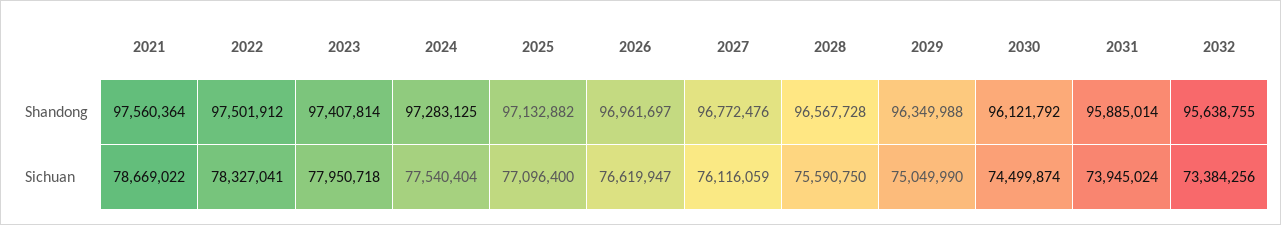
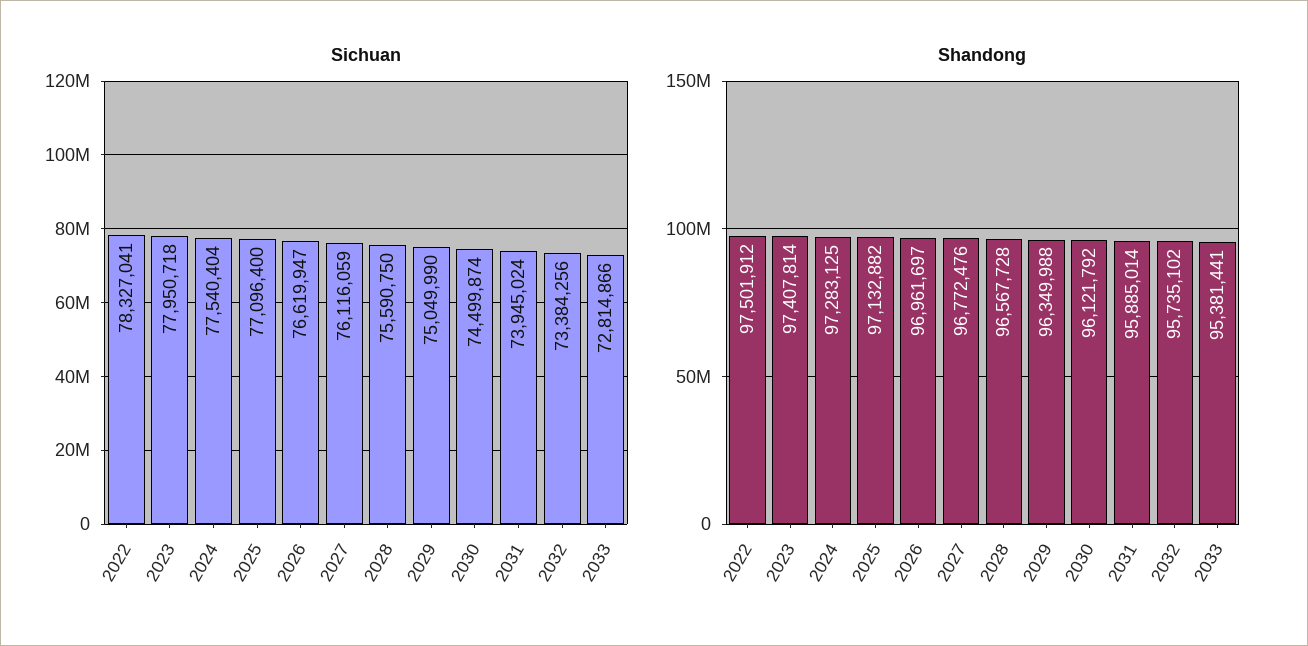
Shandong, 2021: 97560364 -> none
Shandong, 2032: 95638755 -> 95735102
Sichuan, 2021: 78669022 -> none
Sichuan, 2033: none -> 72814866
Shandong, 2033: none -> 95381441

